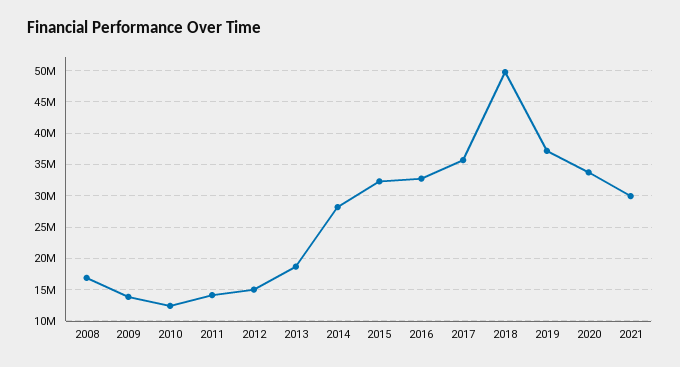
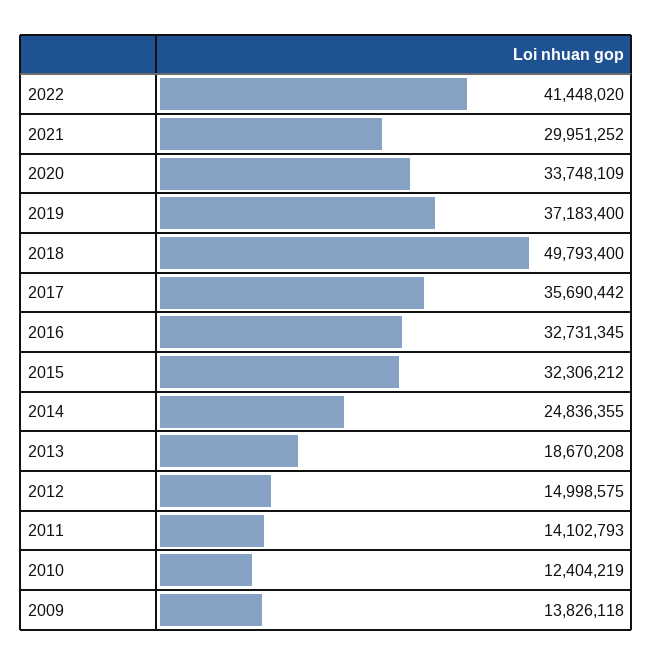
2008: 17000000 -> none
2014: 28000000 -> 24836355
2022: none -> 41448020

